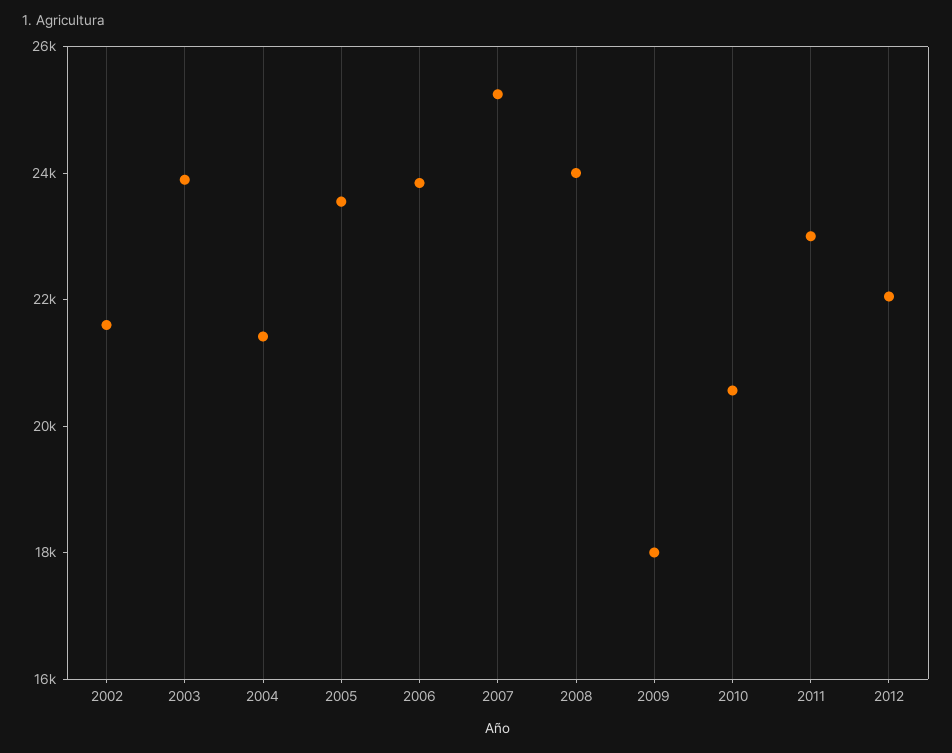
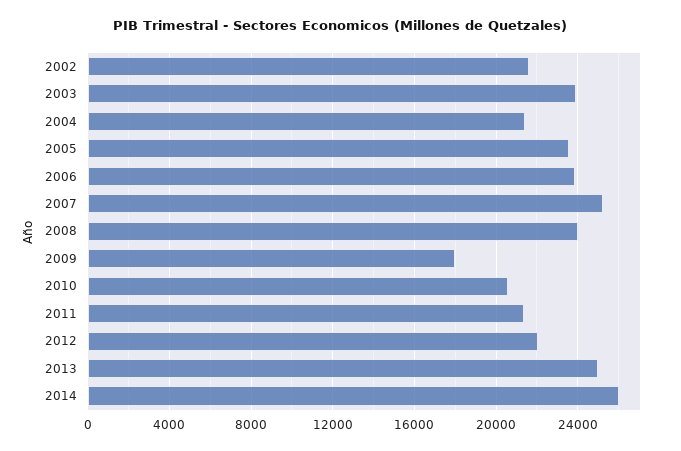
2011: 23000 -> 21500
2013: none -> 25000
2014: none -> 26000

